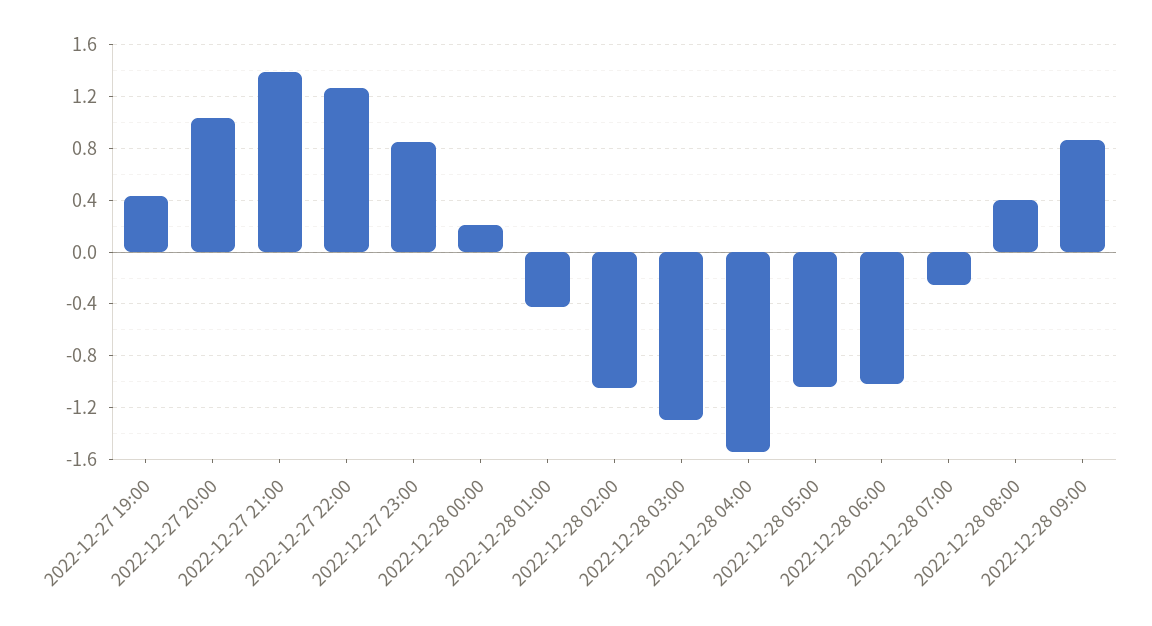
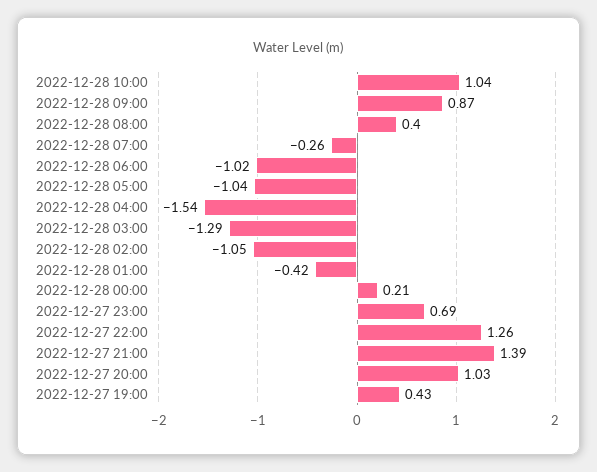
2022-12-27 23:00: 0.85 -> 0.69
2022-12-28 10:00: none -> 1.04

